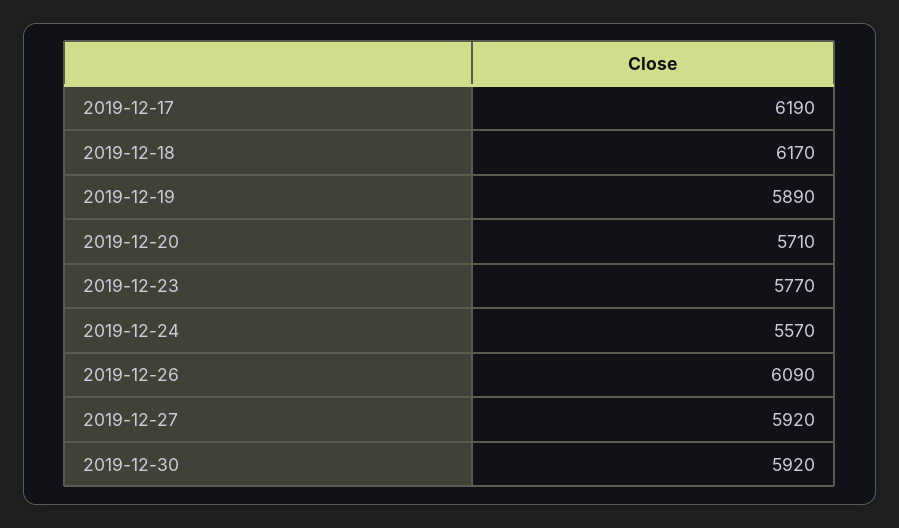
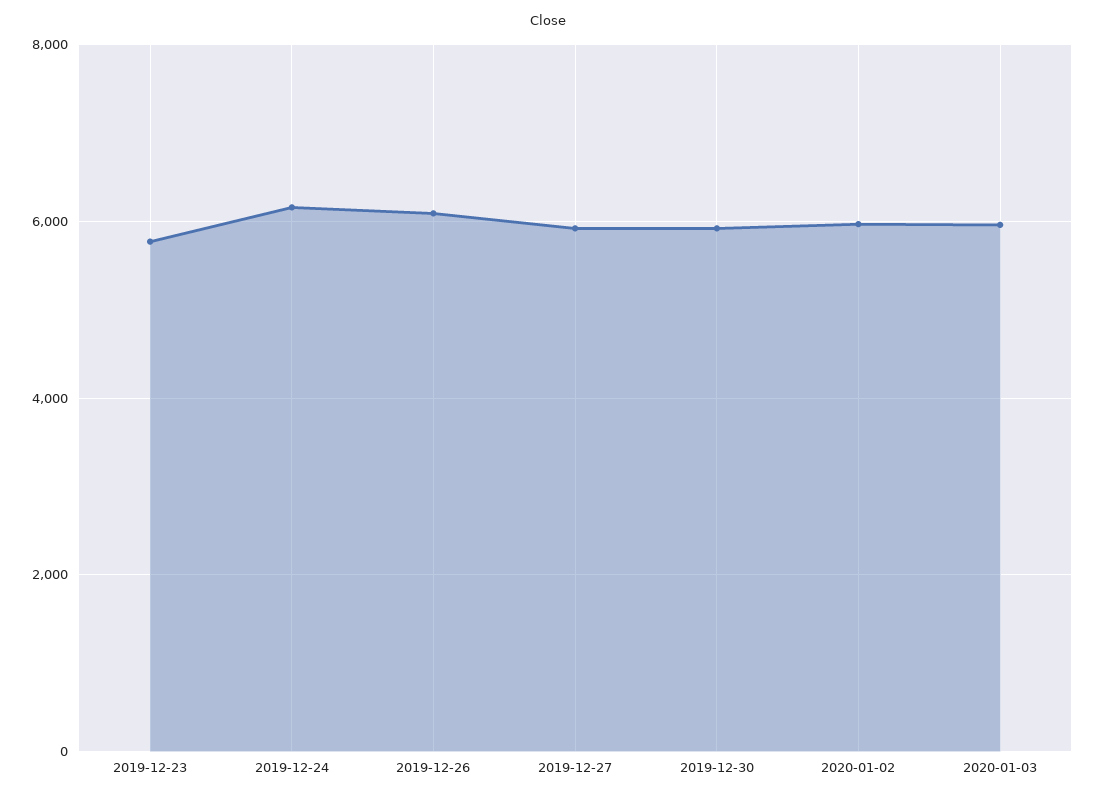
2019-12-17: 6190 -> none
2019-12-18: 6170 -> none
2019-12-19: 5890 -> none
2019-12-20: 5710 -> none
2019-12-24: 5570 -> 6200
2020-01-02: none -> 6000
2020-01-03: none -> 6000

